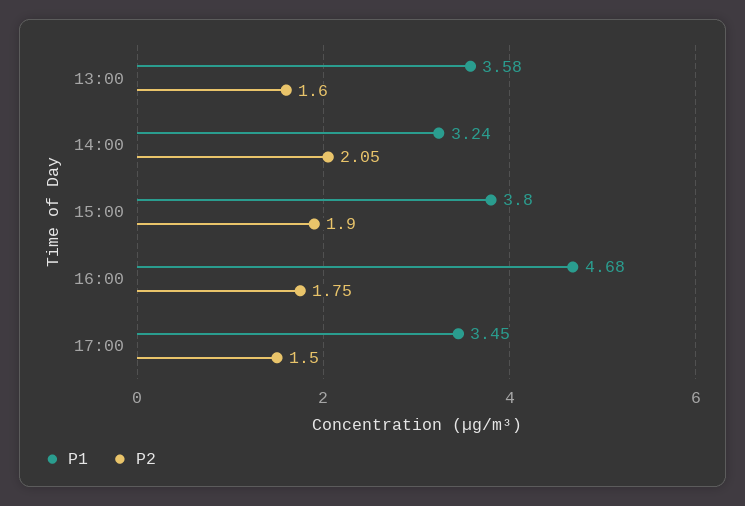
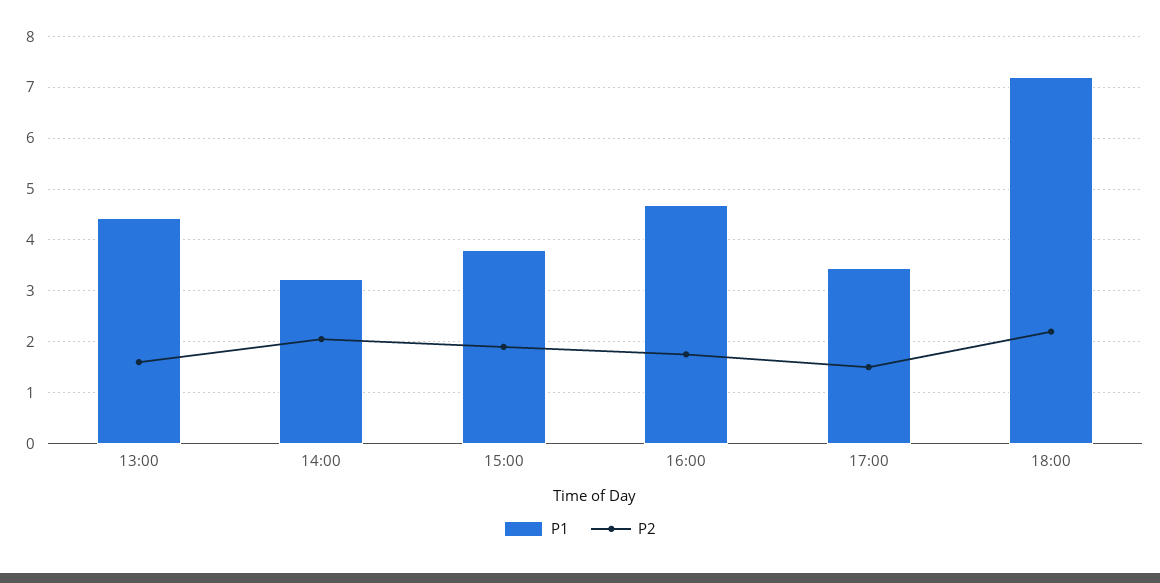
P1, 13:00: 3.58 -> 4.4
P1, 18:00: none -> 7.2
P2, 18:00: none -> 2.2

